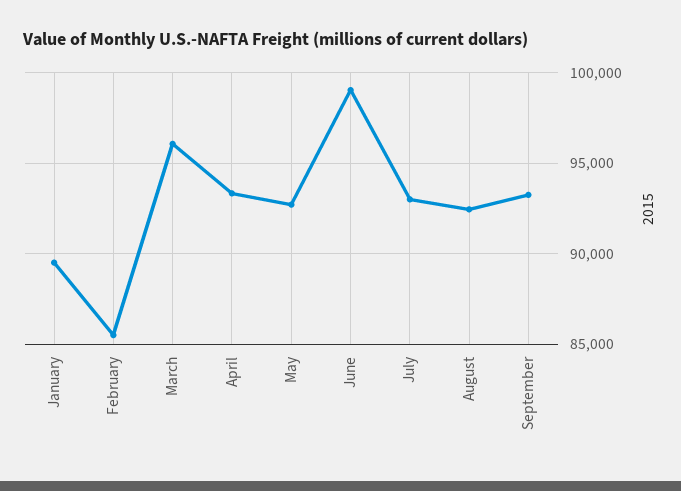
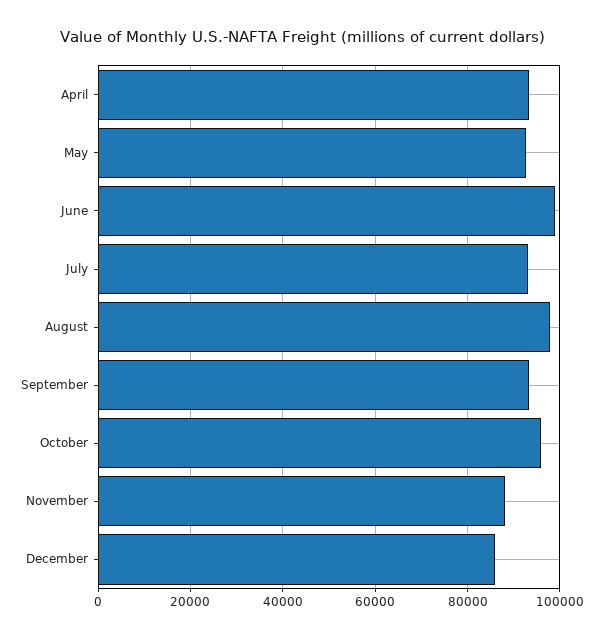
January: 89500 -> none
February: 85500 -> none
March: 96000 -> none
August: 92500 -> 98000
October: none -> 96000
November: none -> 88000
December: none -> 86000

